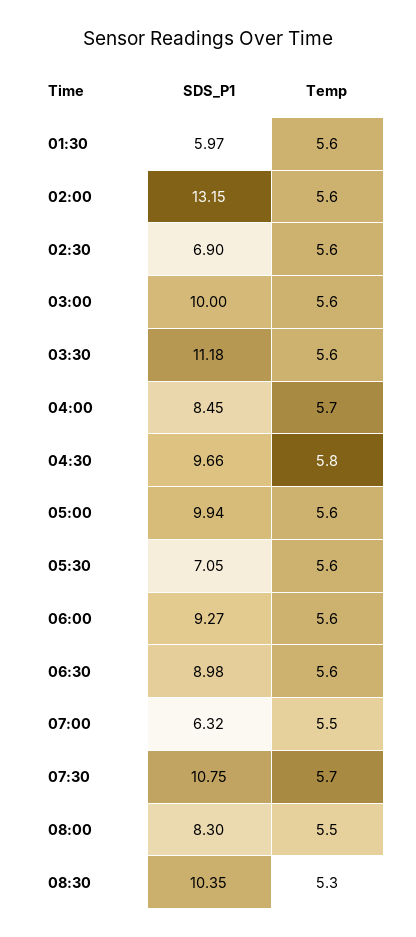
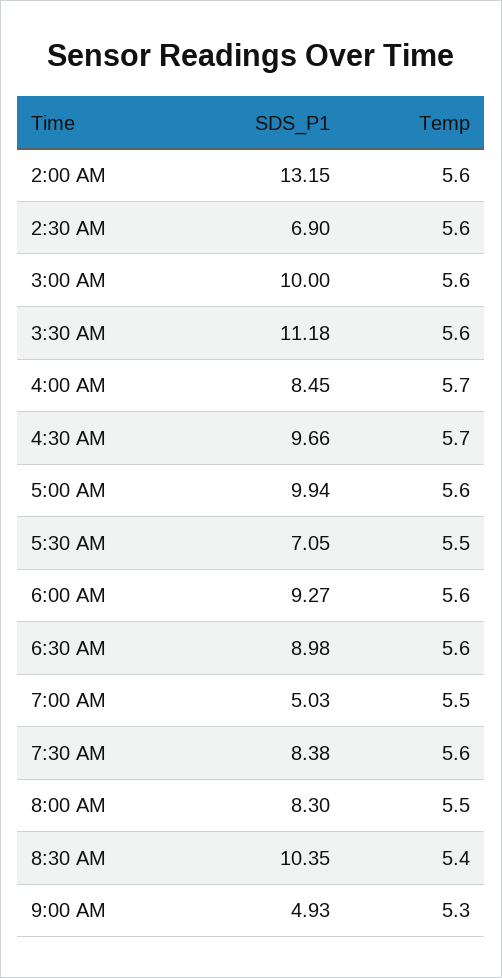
SDS_P1, 01:30: 5.97 -> none
Temp, 01:30: 5.6 -> none
Temp, 04:30: 5.8 -> 5.7
Temp, 05:30: 5.6 -> 5.5
SDS_P1, 07:00: 6.32 -> 5.03
SDS_P1, 07:30: 10.75 -> 8.38
Temp, 07:30: 5.7 -> 5.6
Temp, 08:30: 5.3 -> 5.4
SDS_P1, 9:00 AM: none -> 4.93
Temp, 9:00 AM: none -> 5.3

